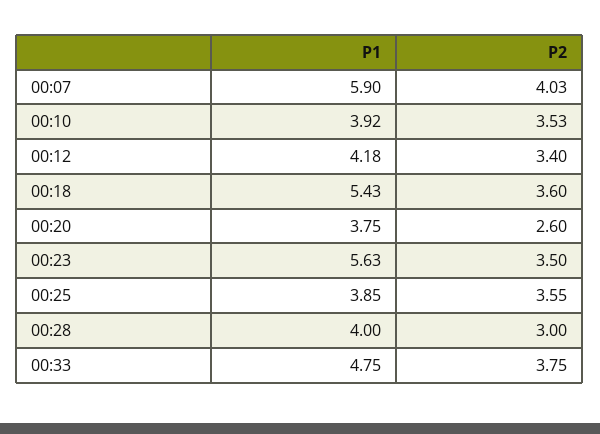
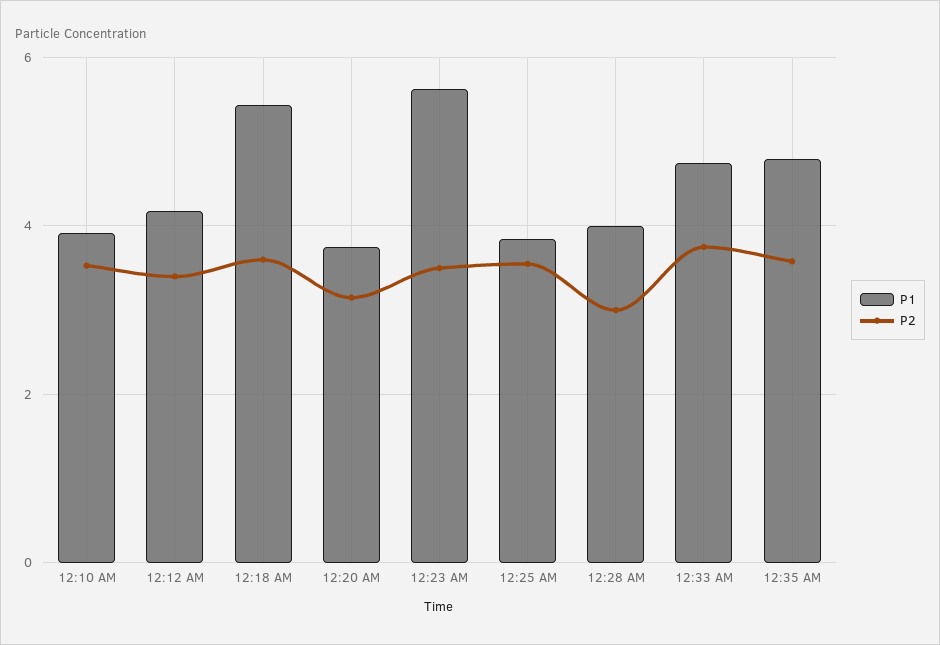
P1, 00:07: 5.9 -> none
P2, 00:07: 4.03 -> none
P2, 00:20: 2.6 -> 3.2
P1, 12:35 AM: none -> 4.8
P2, 12:35 AM: none -> 3.6

